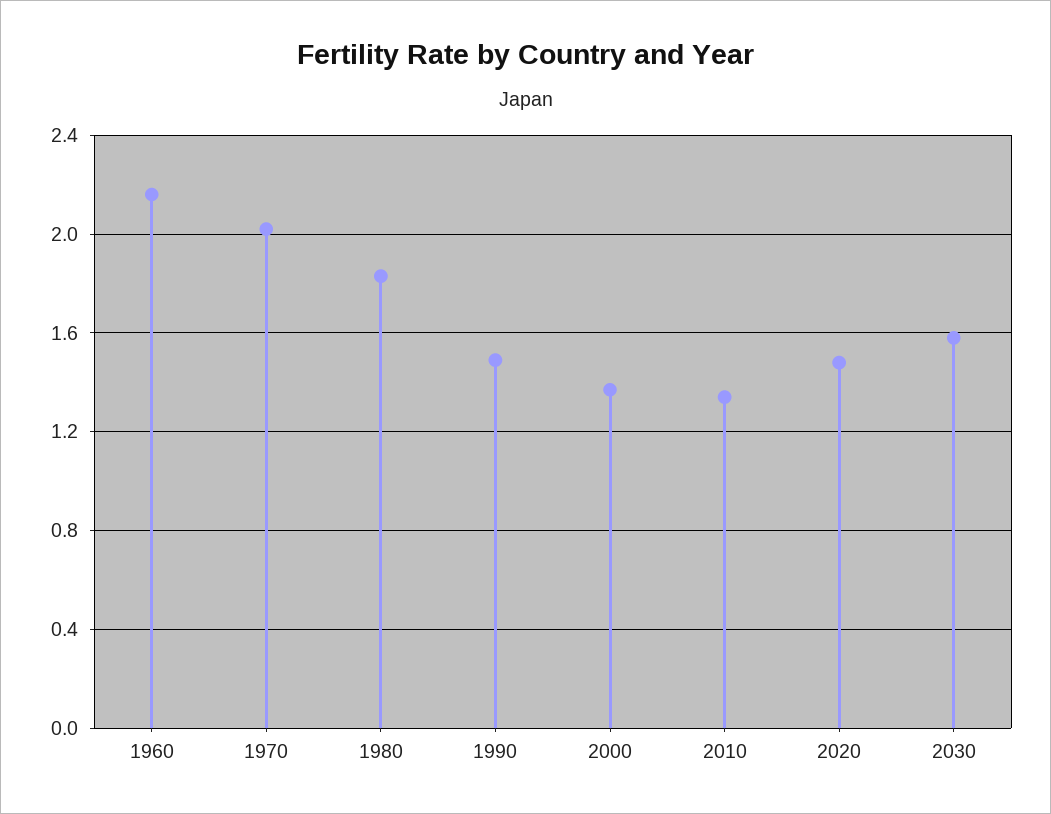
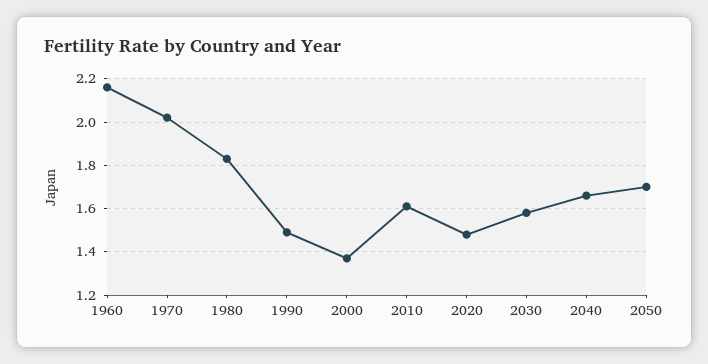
2010: 1.35 -> 1.6
2040: none -> 1.65
2050: none -> 1.7

